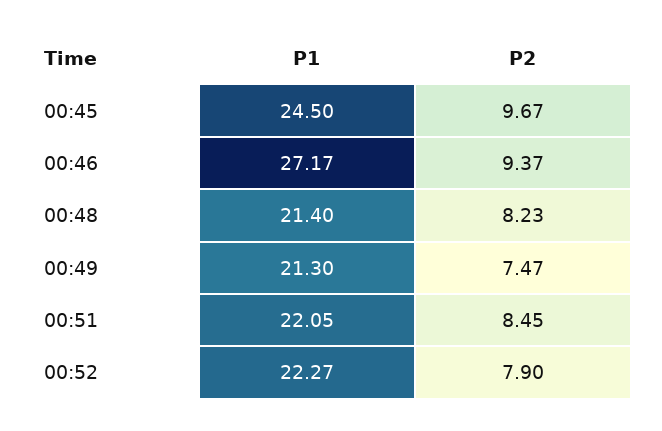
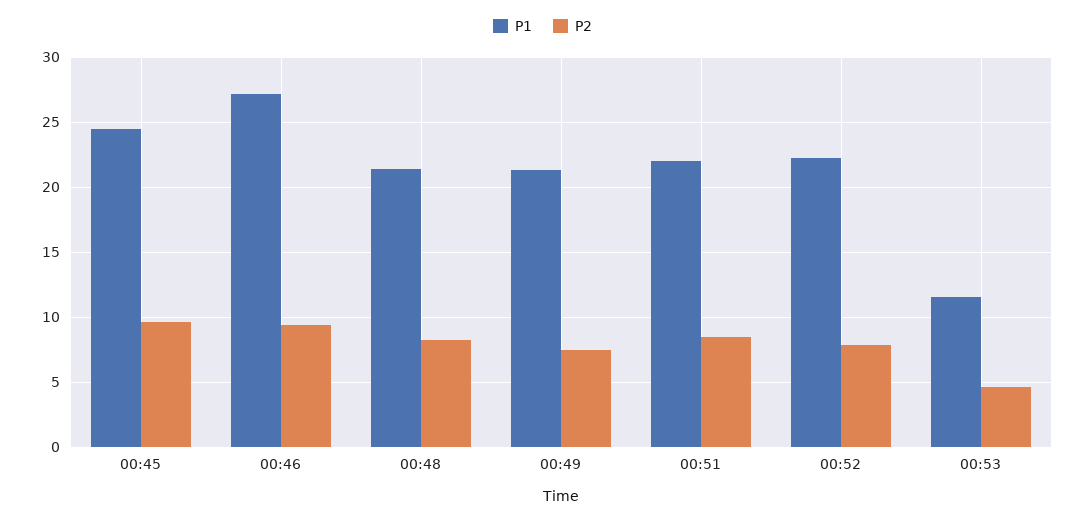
P1, 00:53: none -> 11.5
P2, 00:53: none -> 4.5

